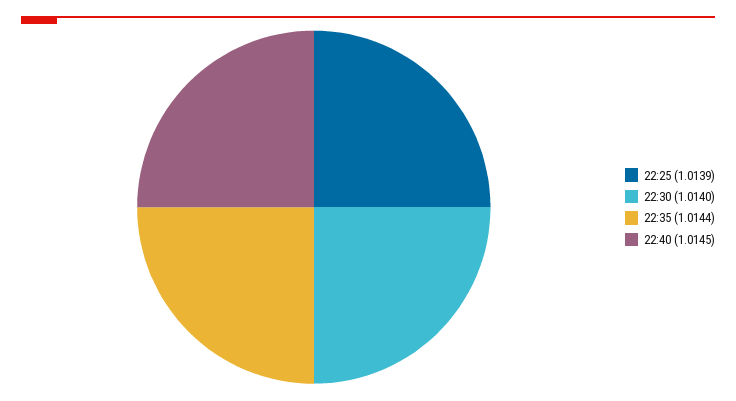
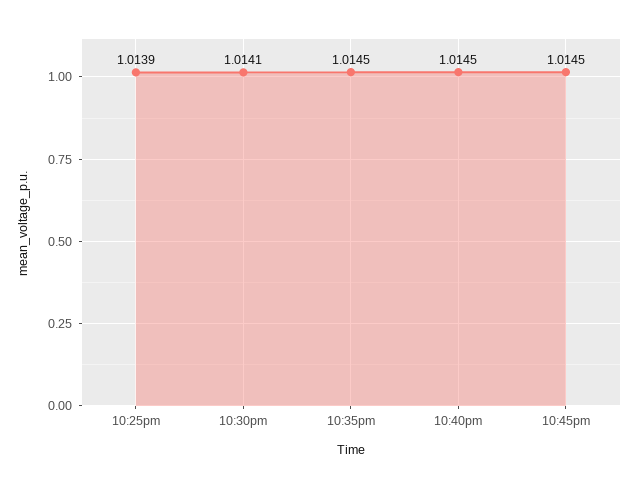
22:30: 1.014 -> 1.0141
22:35: 1.0144 -> 1.0145
10:45pm: none -> 1.0145

